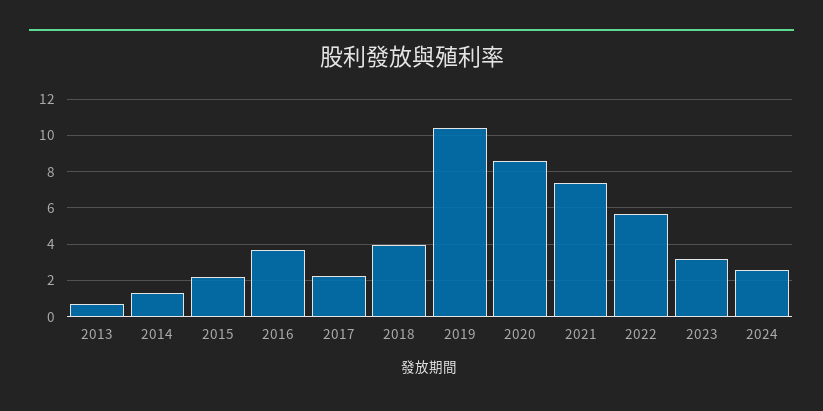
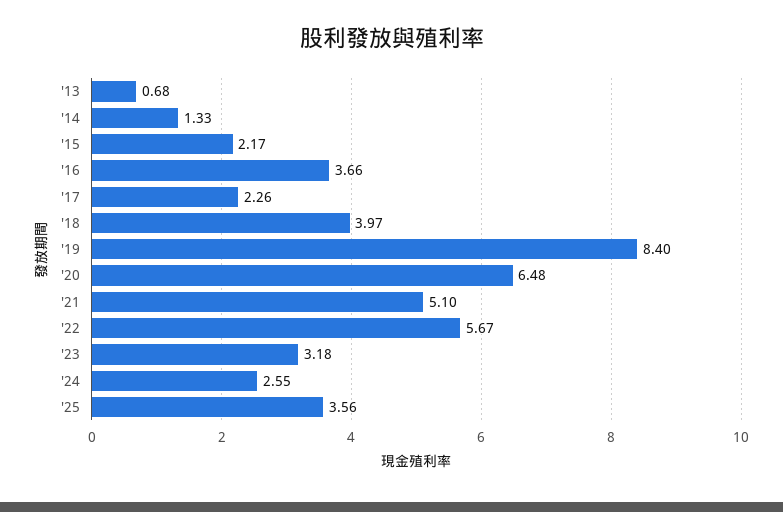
2019: 10.5 -> 8.4
2020: 8.5 -> 6.48
2021: 7.5 -> 5.1
'25: none -> 3.56

